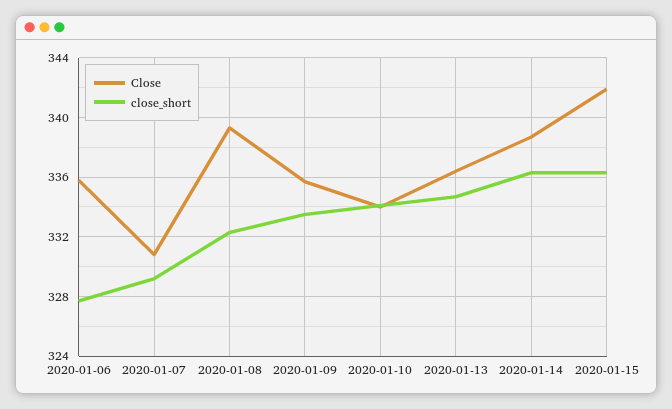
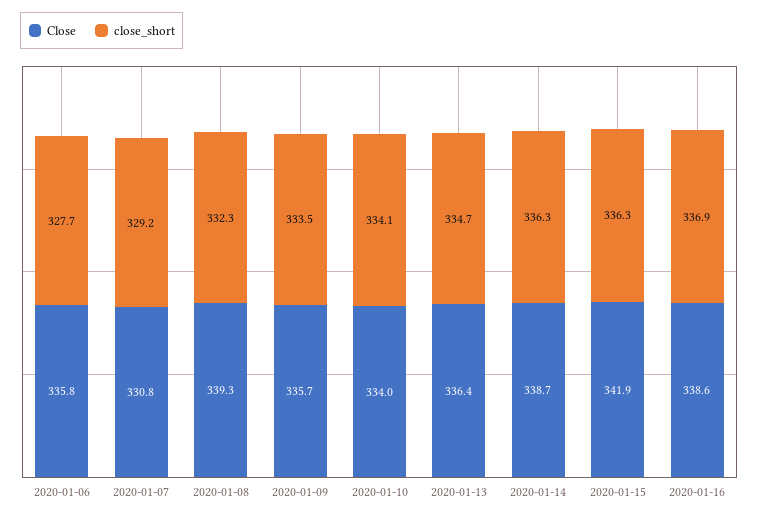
Close, 2020-01-16: none -> 338.6
close_short, 2020-01-16: none -> 336.9

